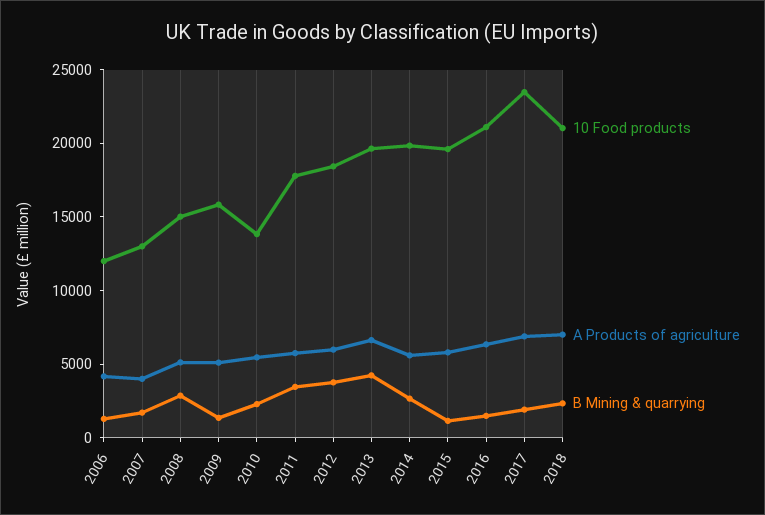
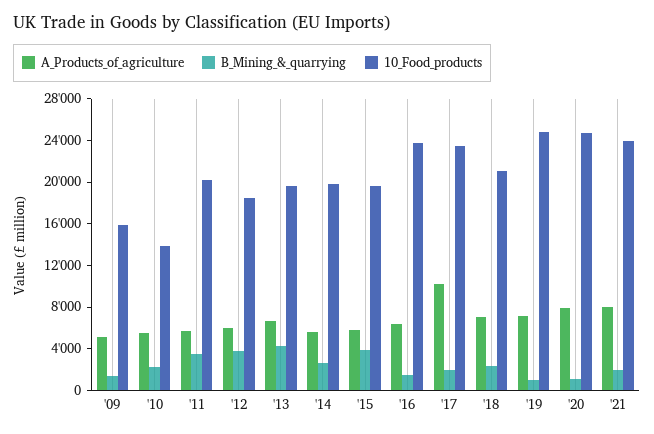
10 Food products, 2006: 12000 -> none
A Products of agriculture, 2006: 4000 -> none
B Mining & quarrying, 2006: 1000 -> none
10 Food products, 2007: 13000 -> none
A Products of agriculture, 2007: 4000 -> none
B Mining & quarrying, 2007: 2000 -> none
10 Food products, 2008: 15000 -> none
A Products of agriculture, 2008: 5000 -> none
B Mining & quarrying, 2008: 3000 -> none
10 Food products, 2011: 18000 -> 20000
B Mining & quarrying, 2015: 1000 -> 4000
10 Food products, 2016: 21000 -> 24000
A Products of agriculture, 2017: 7000 -> 10000
A Products of agriculture, '19: none -> 7000
B Mining & quarrying, '19: none -> 1000
10 Food products, '19: none -> 25000
A Products of agriculture, '20: none -> 8000
B Mining & quarrying, '20: none -> 1000
10 Food products, '20: none -> 25000
A Products of agriculture, '21: none -> 8000
B Mining & quarrying, '21: none -> 2000
10 Food products, '21: none -> 24000

